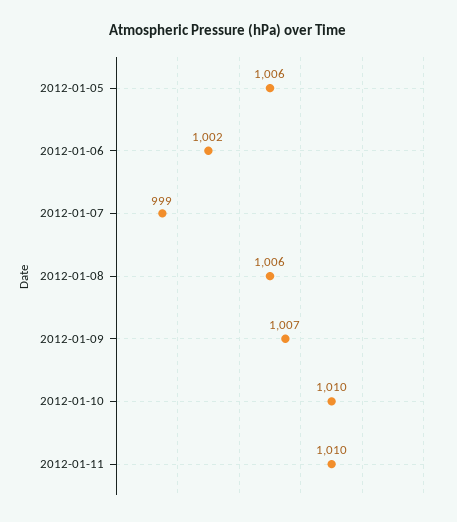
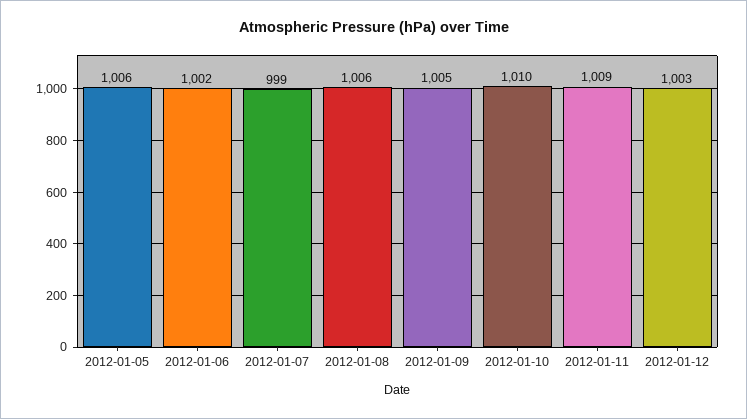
2012-01-09: 1007 -> 1005
2012-01-11: 1010 -> 1009
2012-01-12: none -> 1003

